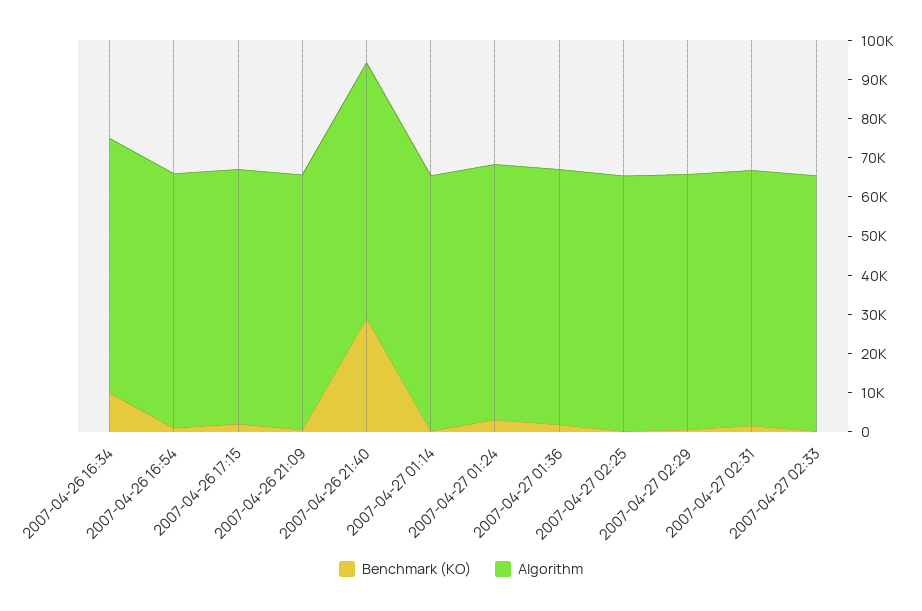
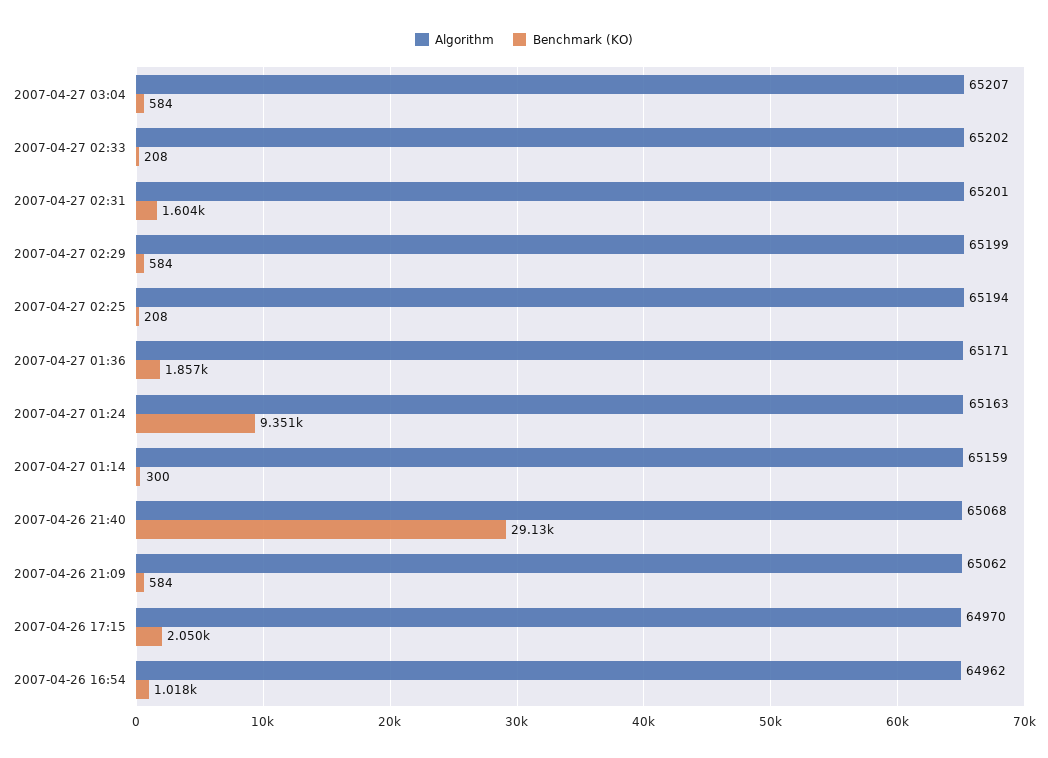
Benchmark (KO), 2007-04-26 16:34: 10000 -> none
Algorithm, 2007-04-26 16:34: 65000 -> none
Benchmark (KO), 2007-04-27 01:24: 2500 -> 9351
Algorithm, 2007-04-27 03:04: none -> 65207
Benchmark (KO), 2007-04-27 03:04: none -> 584

